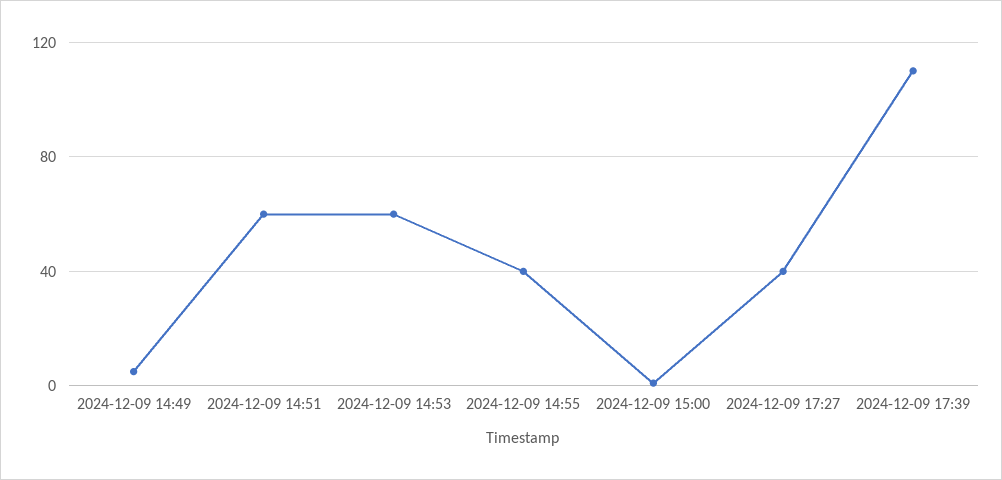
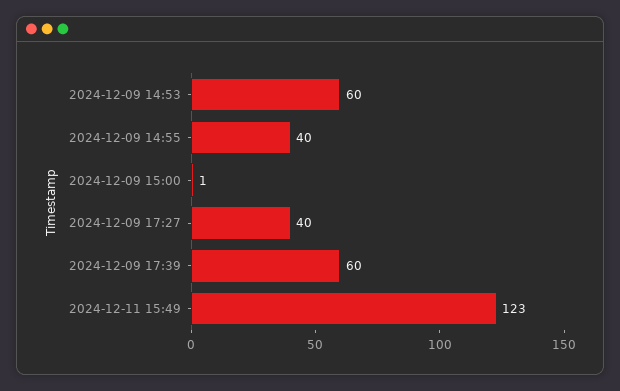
2024-12-09 14:49: 5 -> none
2024-12-09 14:51: 60 -> none
2024-12-09 17:39: 110 -> 60
2024-12-11 15:49: none -> 123

